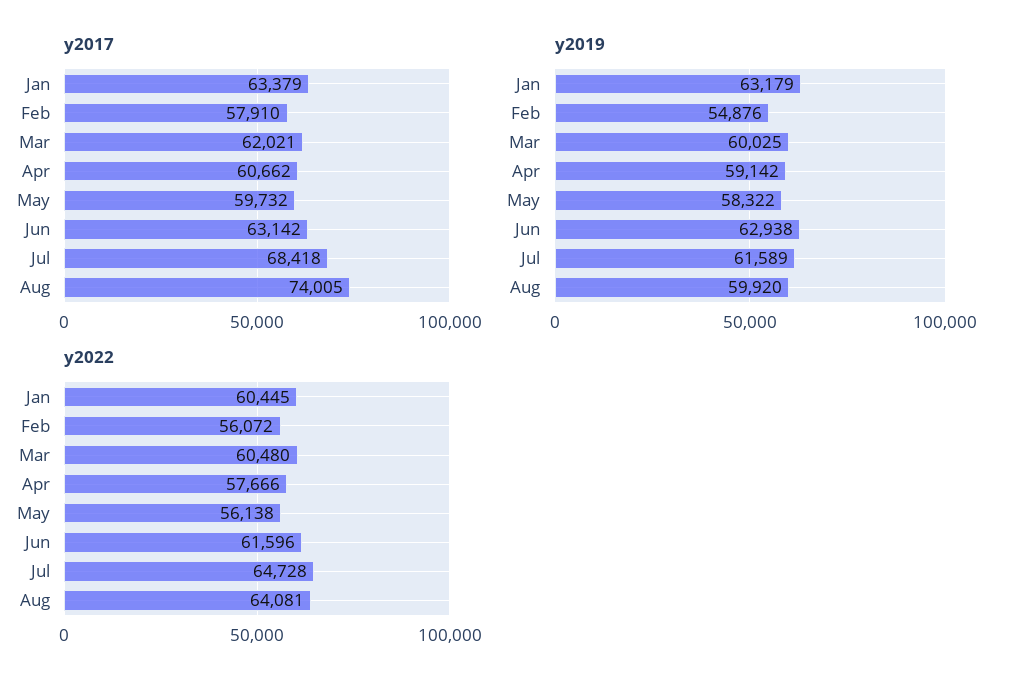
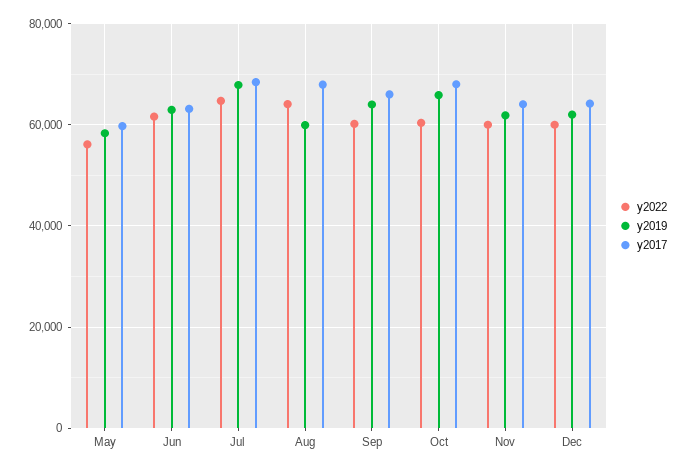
y2017, Jan: 63379 -> none
y2017, Feb: 57910 -> none
y2017, Mar: 62021 -> none
y2017, Apr: 60662 -> none
y2017, Aug: 74005 -> 68000
y2019, Jan: 63179 -> none
y2019, Feb: 54876 -> none
y2019, Mar: 60025 -> none
y2019, Apr: 59142 -> none
y2019, Jul: 61589 -> 68000
y2022, Jan: 60445 -> none
y2022, Feb: 56072 -> none
y2022, Mar: 60480 -> none
y2022, Apr: 57666 -> none
y2022, Sep: none -> 60000
y2019, Sep: none -> 64000
y2017, Sep: none -> 66000
y2022, Oct: none -> 60000
y2019, Oct: none -> 66000
y2017, Oct: none -> 68000
y2022, Nov: none -> 60000
y2019, Nov: none -> 62000
y2017, Nov: none -> 64000
y2022, Dec: none -> 60000
y2019, Dec: none -> 62000
y2017, Dec: none -> 64000

